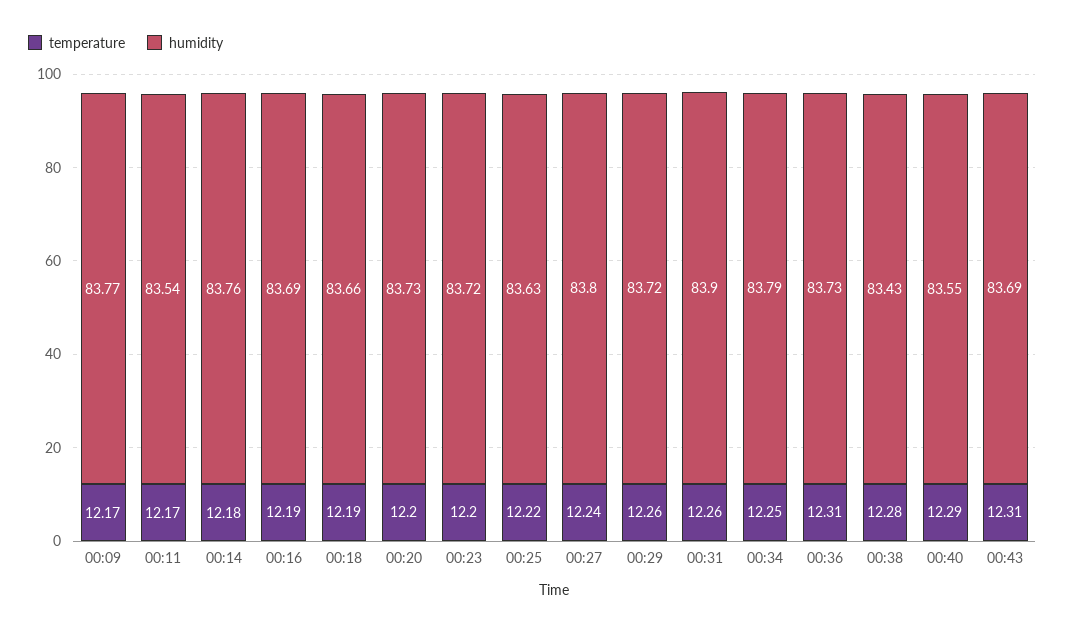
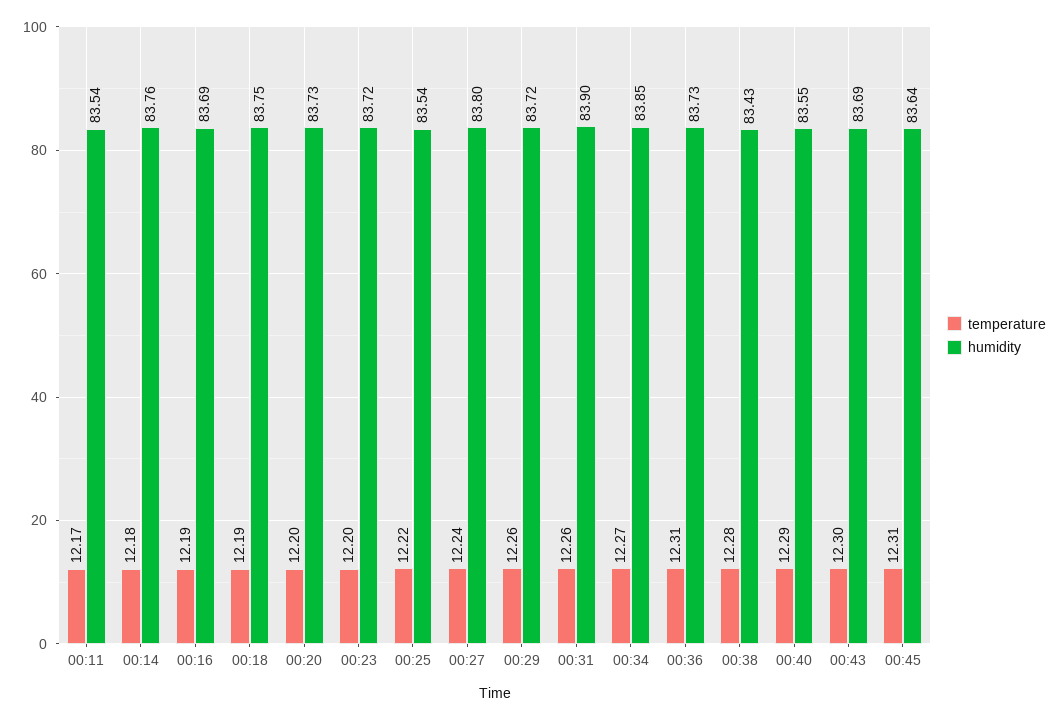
temperature, 00:09: 12.17 -> none
humidity, 00:09: 83.77 -> none
humidity, 00:18: 83.66 -> 83.75
humidity, 00:25: 83.63 -> 83.54
temperature, 00:34: 12.25 -> 12.27
humidity, 00:34: 83.79 -> 83.85
temperature, 00:43: 12.31 -> 12.3
temperature, 00:45: none -> 12.31
humidity, 00:45: none -> 83.64

